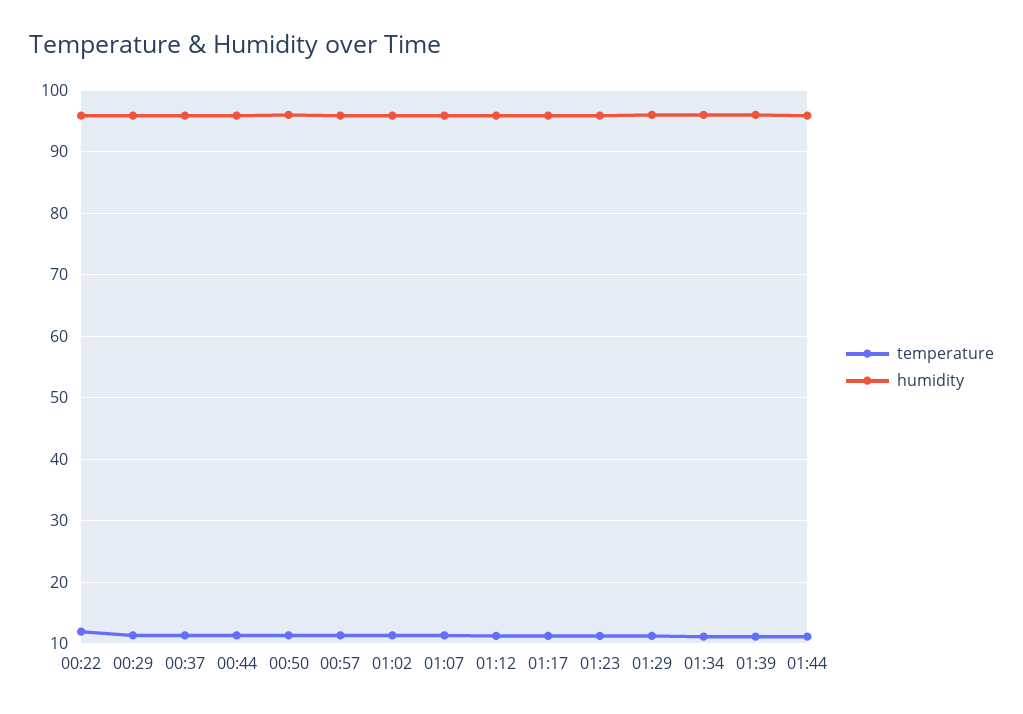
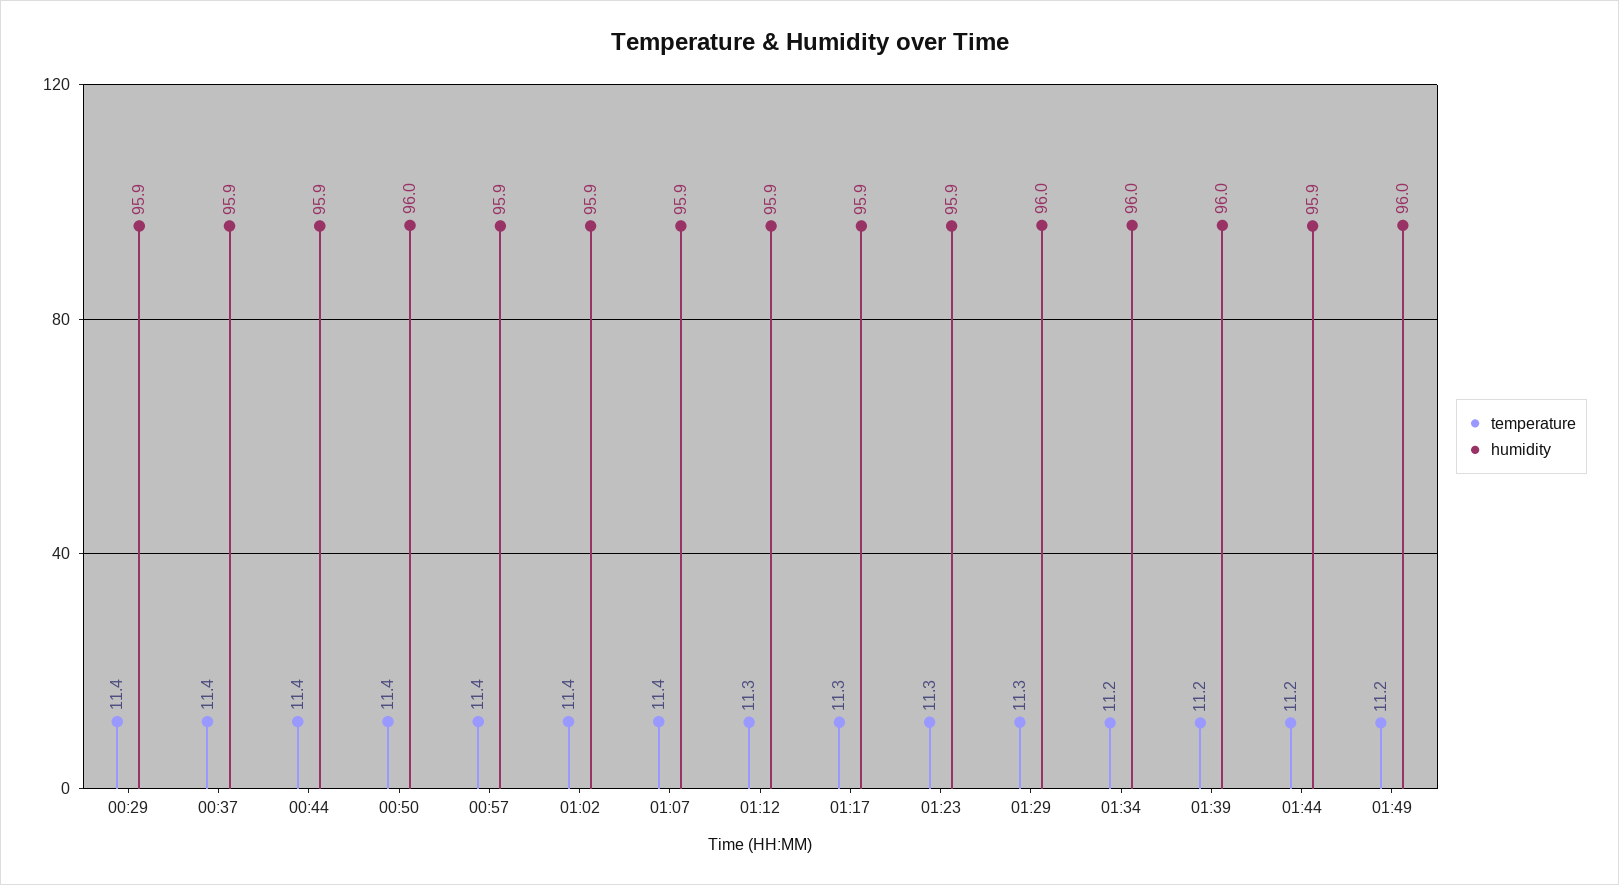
temperature, 00:22: 12 -> none
humidity, 00:22: 96 -> none
temperature, 01:49: none -> 11.2
humidity, 01:49: none -> 96

